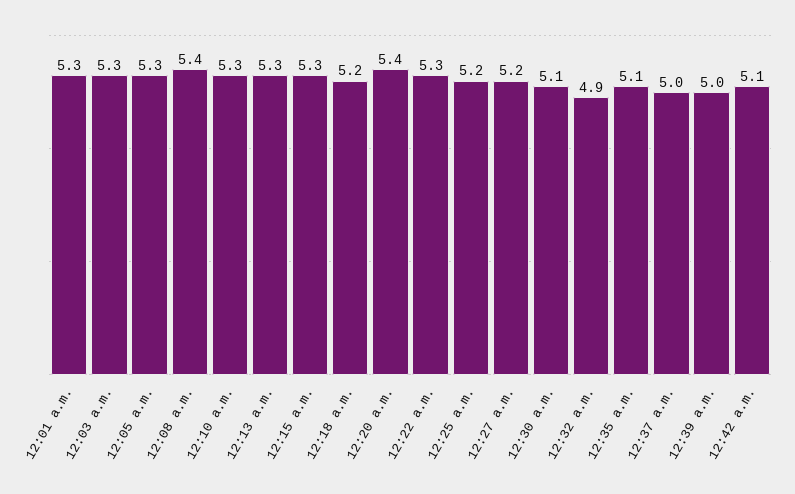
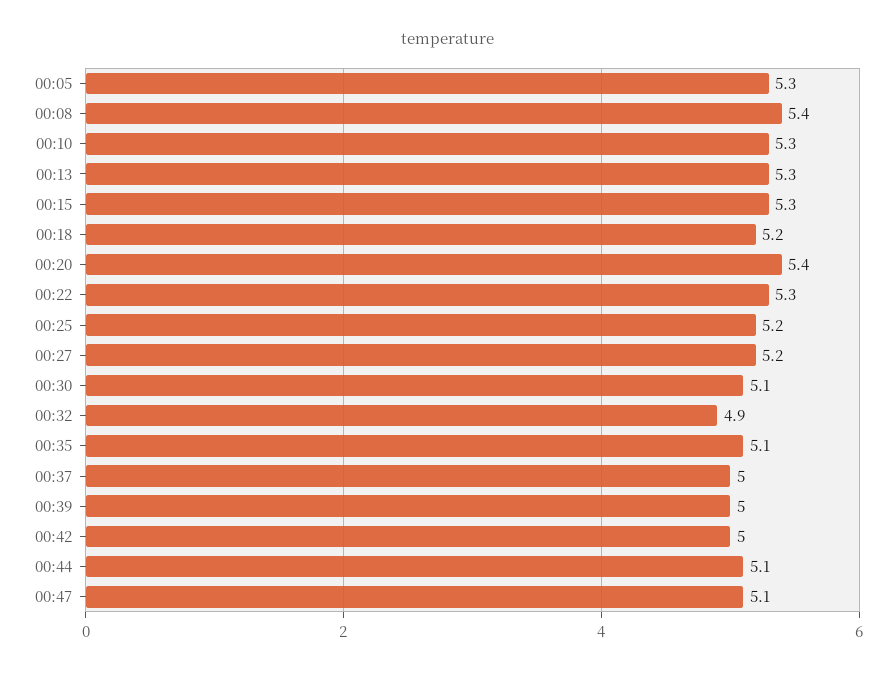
12:01 a.m.: 5.3 -> none
12:03 a.m.: 5.3 -> none
12:42 a.m.: 5.1 -> 5
00:44: none -> 5.1
00:47: none -> 5.1

